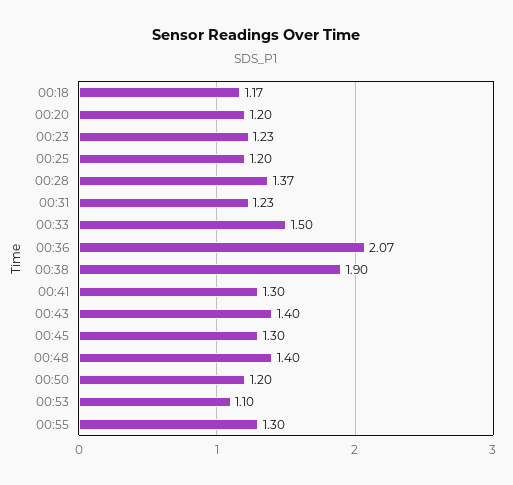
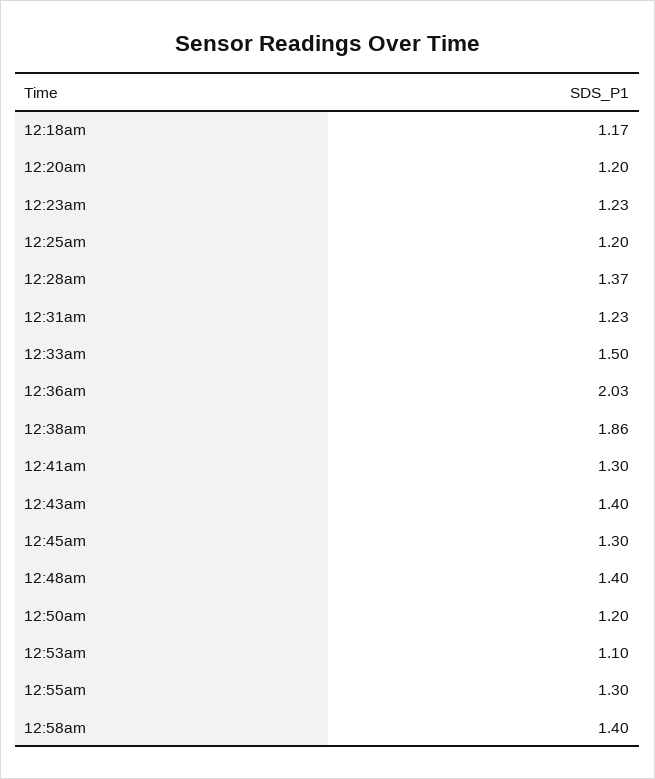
00:36: 2.07 -> 2.03
00:38: 1.9 -> 1.86
12:58am: none -> 1.4

